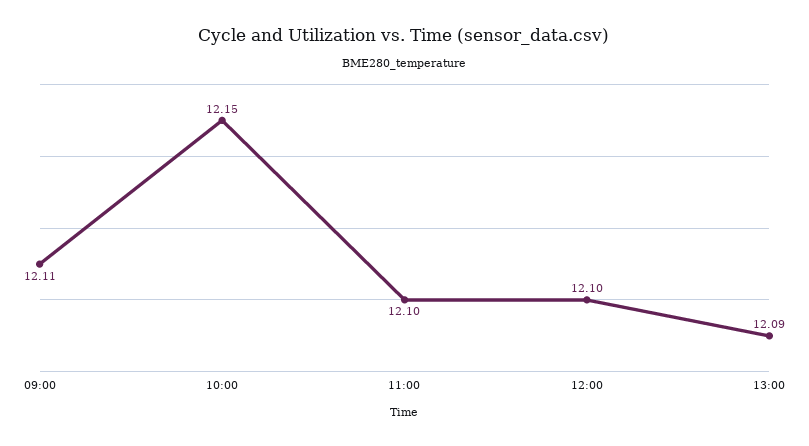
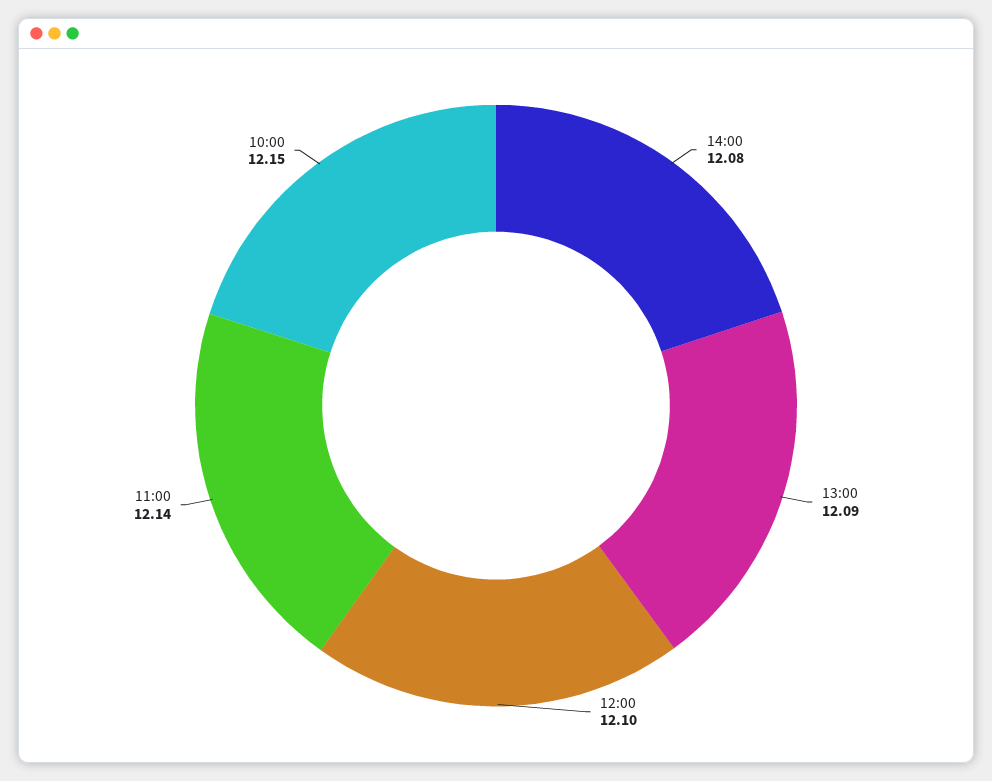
09:00: 12.11 -> none
11:00: 12.1 -> 12.14
14:00: none -> 12.08

